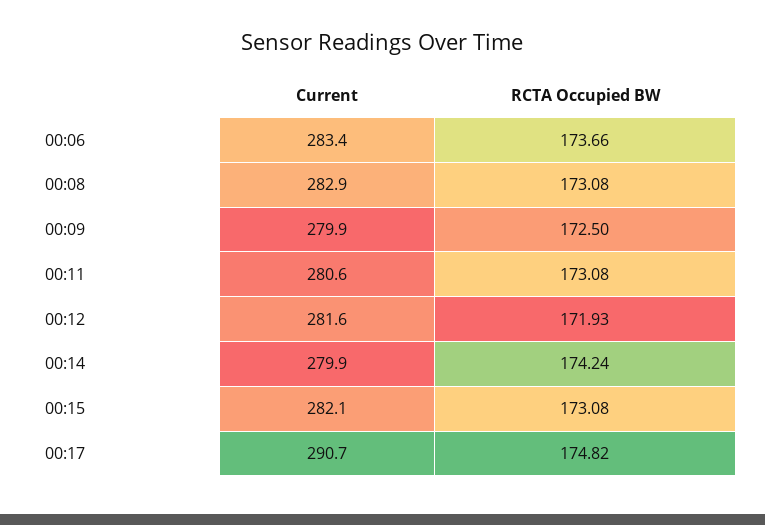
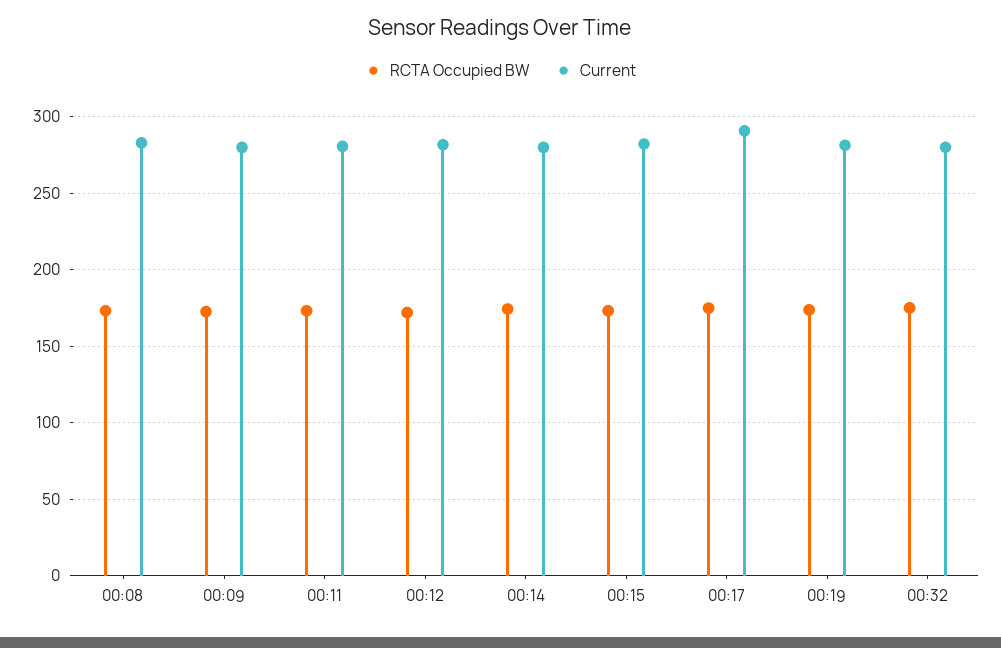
Current, 00:06: 283.4 -> none
RCTA Occupied BW, 00:06: 173.66 -> none
RCTA Occupied BW, 00:19: none -> 175
Current, 00:19: none -> 280
RCTA Occupied BW, 00:32: none -> 175
Current, 00:32: none -> 280

